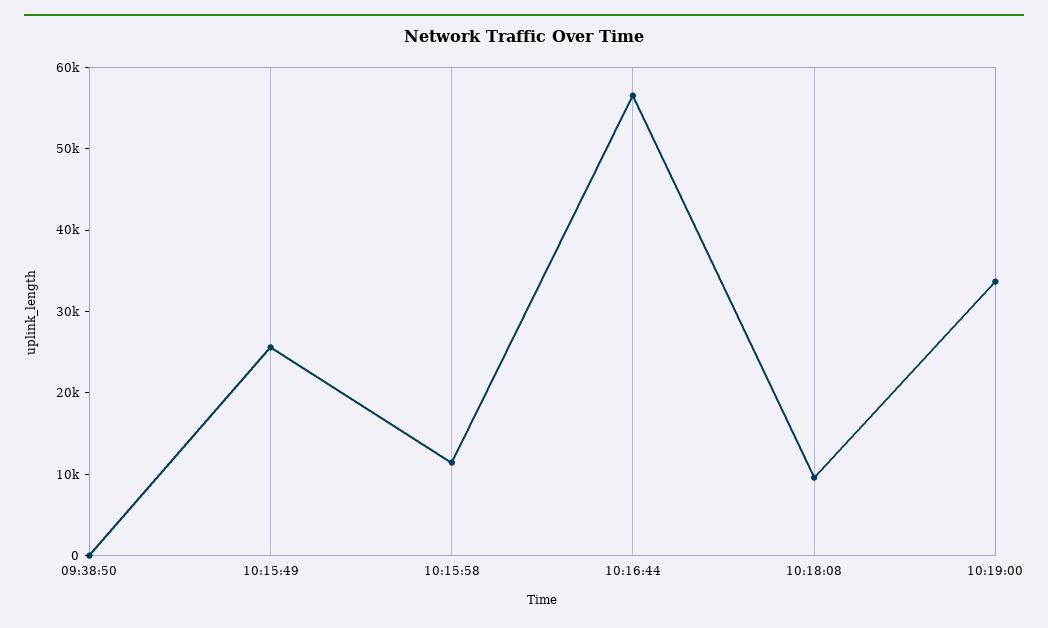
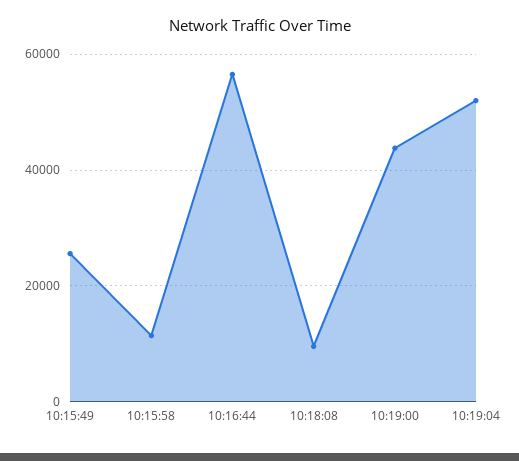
09:38:50: 0 -> none
10:19:00: 34000 -> 44000
10:19:04: none -> 52000

